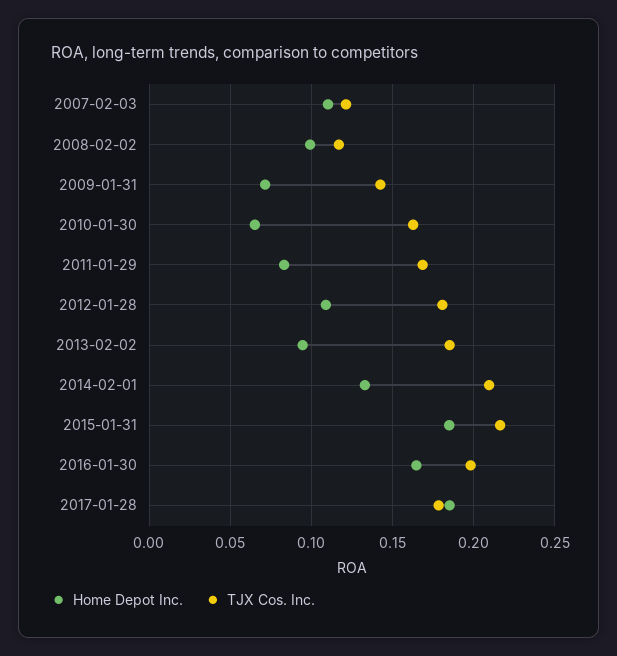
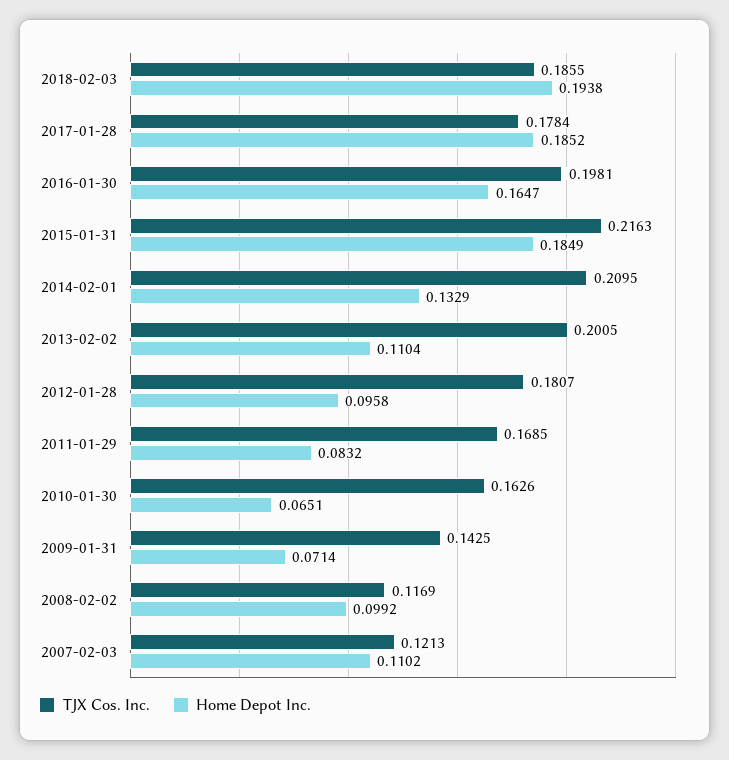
Home Depot Inc., 2012-01-28: 0.11 -> 0.0958
Home Depot Inc., 2013-02-02: 0.095 -> 0.1104
TJX Cos. Inc., 2013-02-02: 0.185 -> 0.2005
TJX Cos. Inc., 2018-02-03: none -> 0.1855
Home Depot Inc., 2018-02-03: none -> 0.1938

